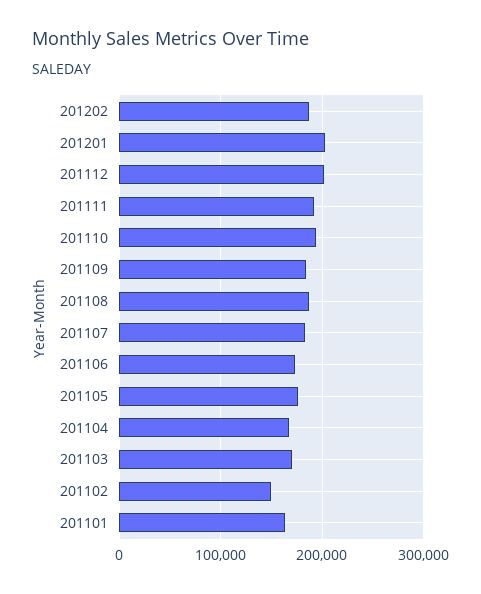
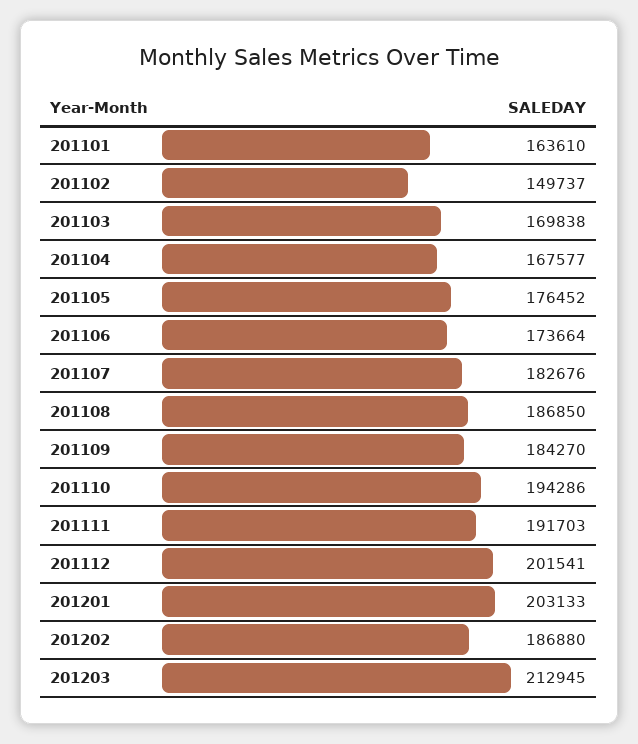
201203: none -> 212945

